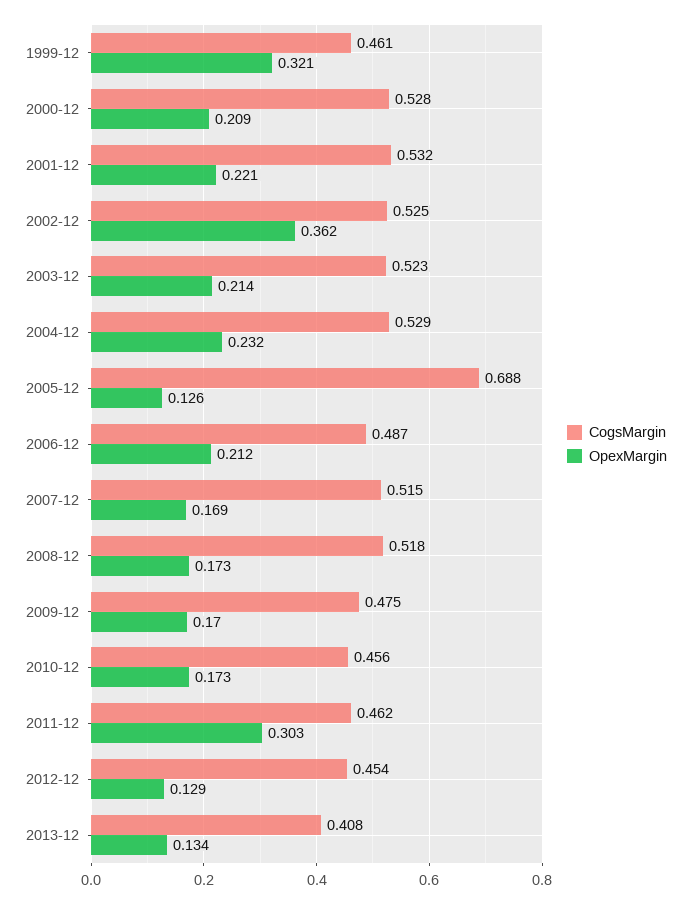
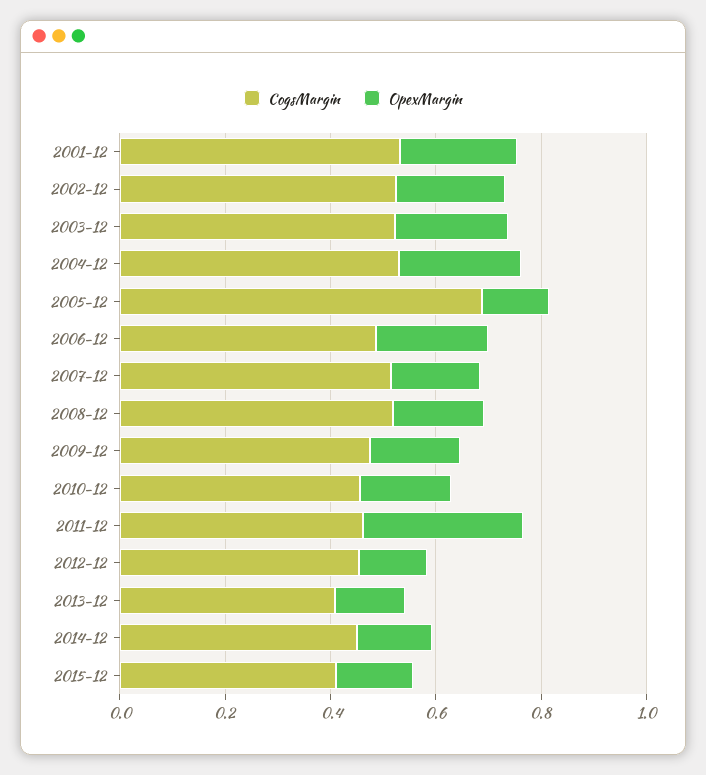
CogsMargin, 1999-12: 0.461 -> none
OpexMargin, 1999-12: 0.321 -> none
CogsMargin, 2000-12: 0.528 -> none
OpexMargin, 2000-12: 0.209 -> none
OpexMargin, 2002-12: 0.362 -> 0.2
CogsMargin, 2014-12: none -> 0.45
OpexMargin, 2014-12: none -> 0.15
CogsMargin, 2015-12: none -> 0.4
OpexMargin, 2015-12: none -> 0.15

